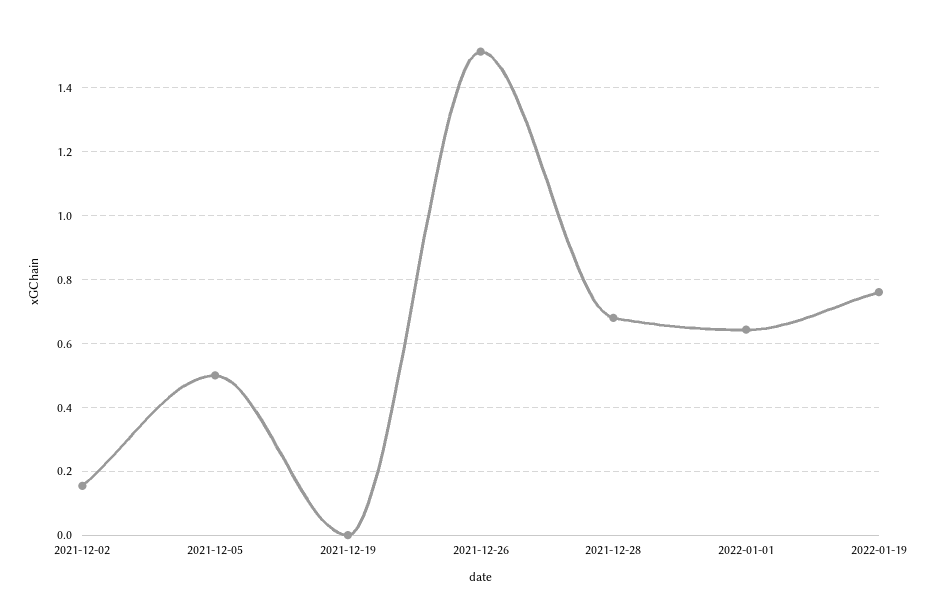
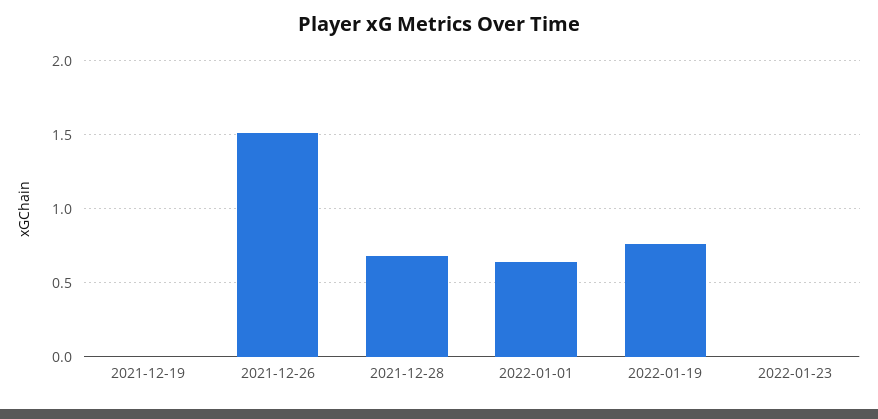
2021-12-02: 0.16 -> none
2021-12-05: 0.5 -> none
2022-01-23: none -> 0

